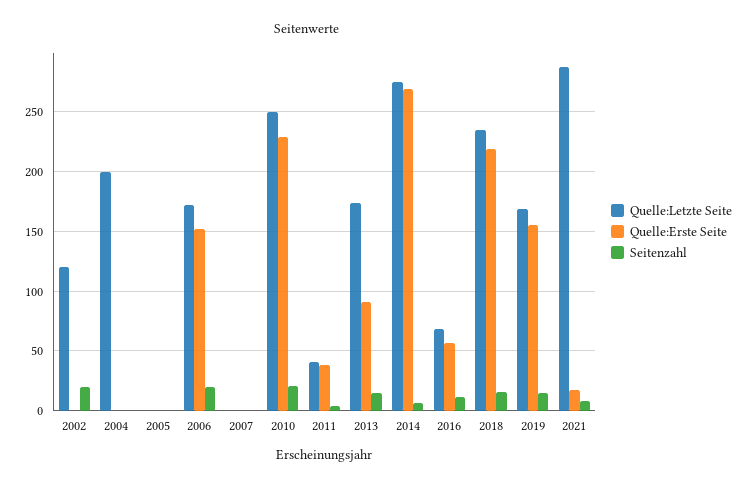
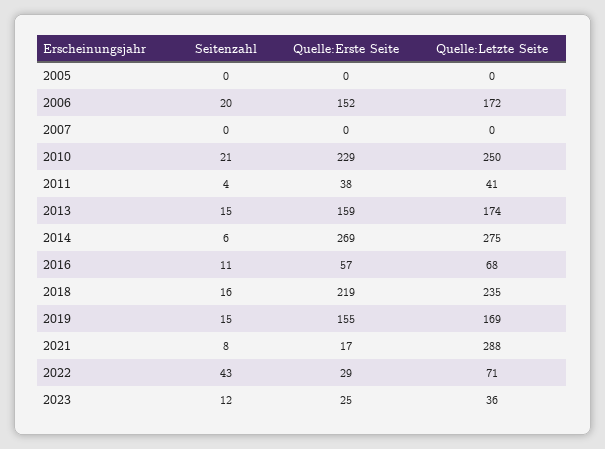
Quelle:Letzte Seite, 2002: 120 -> none
Quelle:Erste Seite, 2002: 0 -> none
Seitenzahl, 2002: 20 -> none
Quelle:Letzte Seite, 2004: 200 -> none
Quelle:Erste Seite, 2004: 0 -> none
Seitenzahl, 2004: 0 -> none
Quelle:Erste Seite, 2013: 90 -> 159
Seitenzahl, 2022: none -> 43
Quelle:Erste Seite, 2022: none -> 29
Quelle:Letzte Seite, 2022: none -> 71
Seitenzahl, 2023: none -> 12
Quelle:Erste Seite, 2023: none -> 25
Quelle:Letzte Seite, 2023: none -> 36

